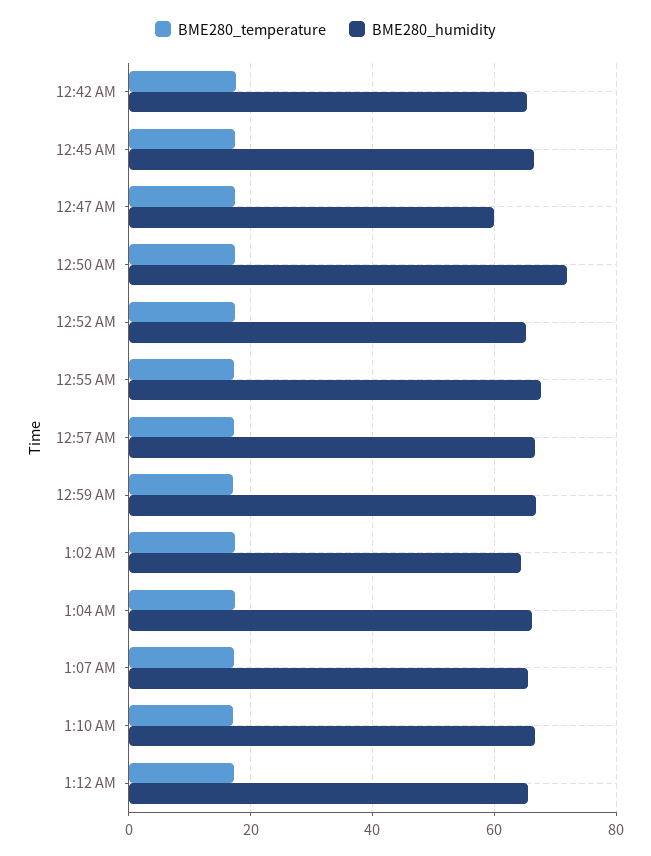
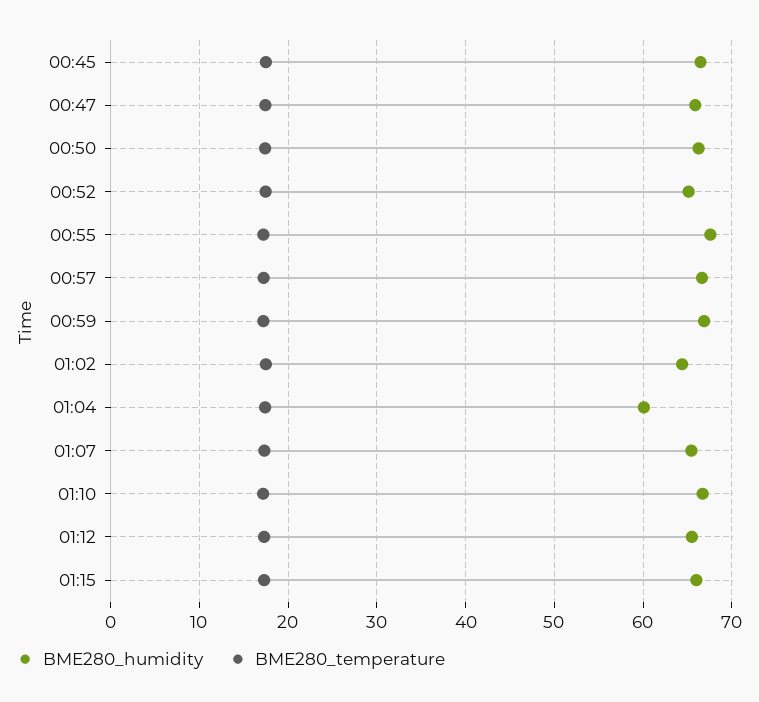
BME280_temperature, 12:42 AM: 18 -> none
BME280_humidity, 12:42 AM: 66 -> none
BME280_humidity, 12:47 AM: 60 -> 66
BME280_humidity, 12:50 AM: 72 -> 66
BME280_humidity, 1:04 AM: 66 -> 60
BME280_humidity, 01:15: none -> 66
BME280_temperature, 01:15: none -> 17

